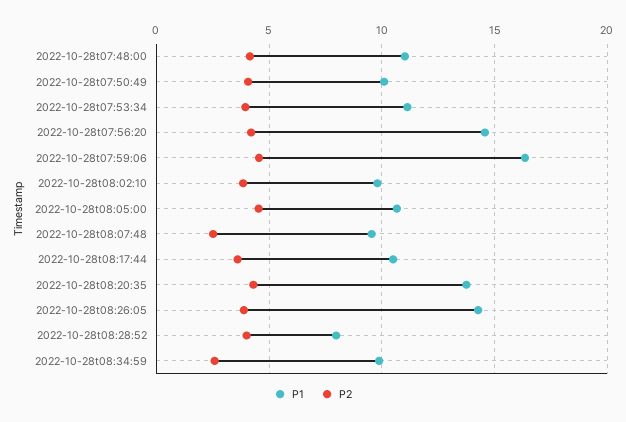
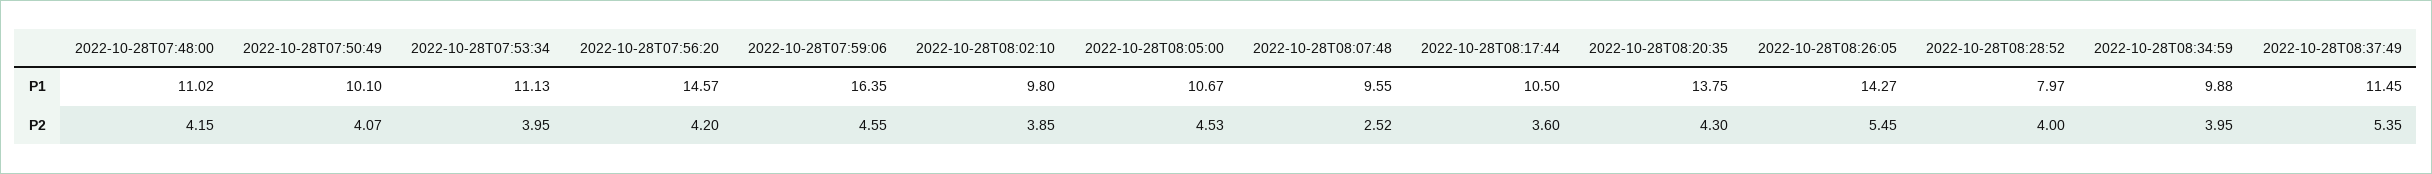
P2, 2022-10-28t08:26:05: 4 -> 5.45
P2, 2022-10-28t08:34:59: 2.5 -> 3.95
P1, 2022-10-28T08:37:49: none -> 11.45
P2, 2022-10-28T08:37:49: none -> 5.35

